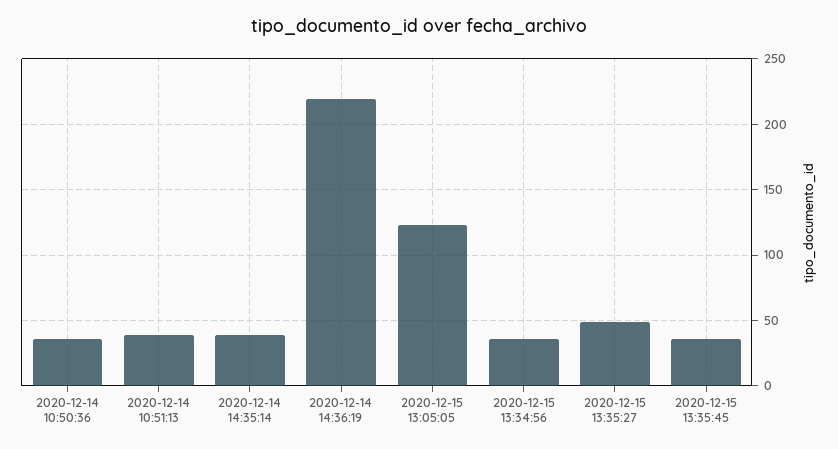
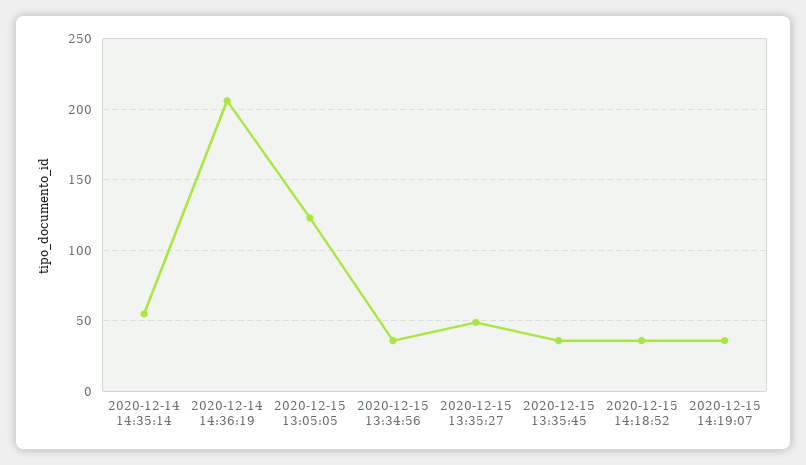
2020-12-14 10:50:36: 35 -> none
2020-12-14 10:51:13: 40 -> none
2020-12-14 14:35:14: 40 -> 55
2020-12-14 14:36:19: 220 -> 205
2020-12-15 14:18:52: none -> 35
2020-12-15 14:19:07: none -> 35

